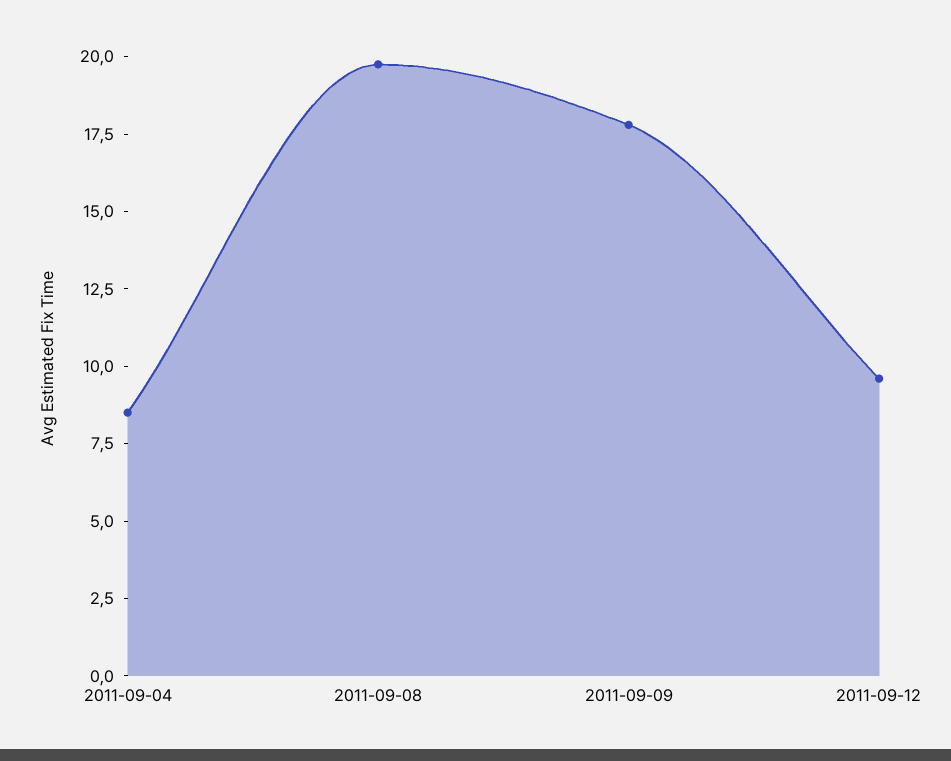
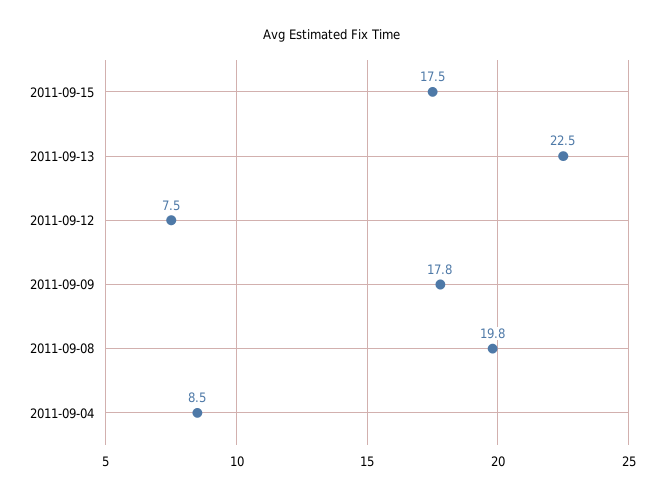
2011-09-12: 9.5 -> 7.5
2011-09-15: none -> 17.5
2011-09-13: none -> 22.5

